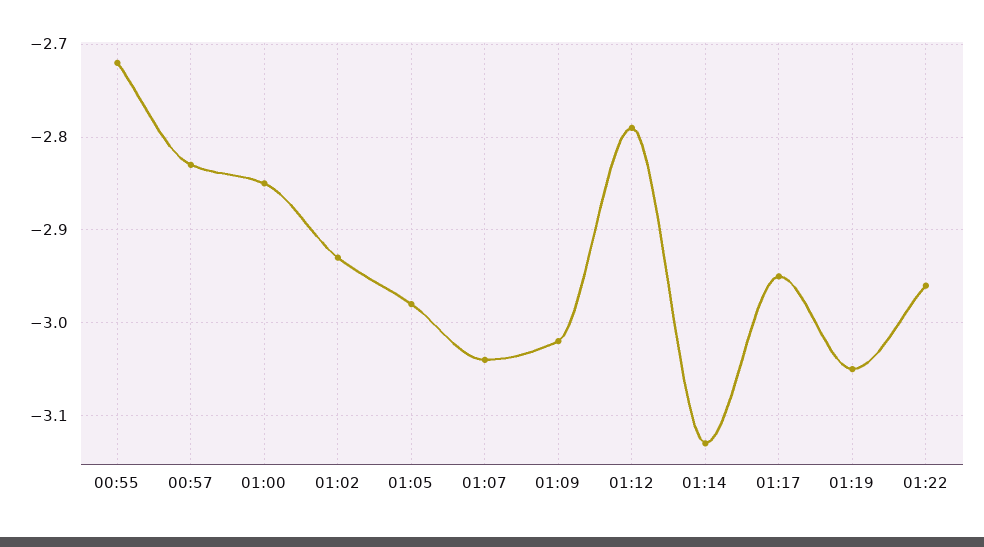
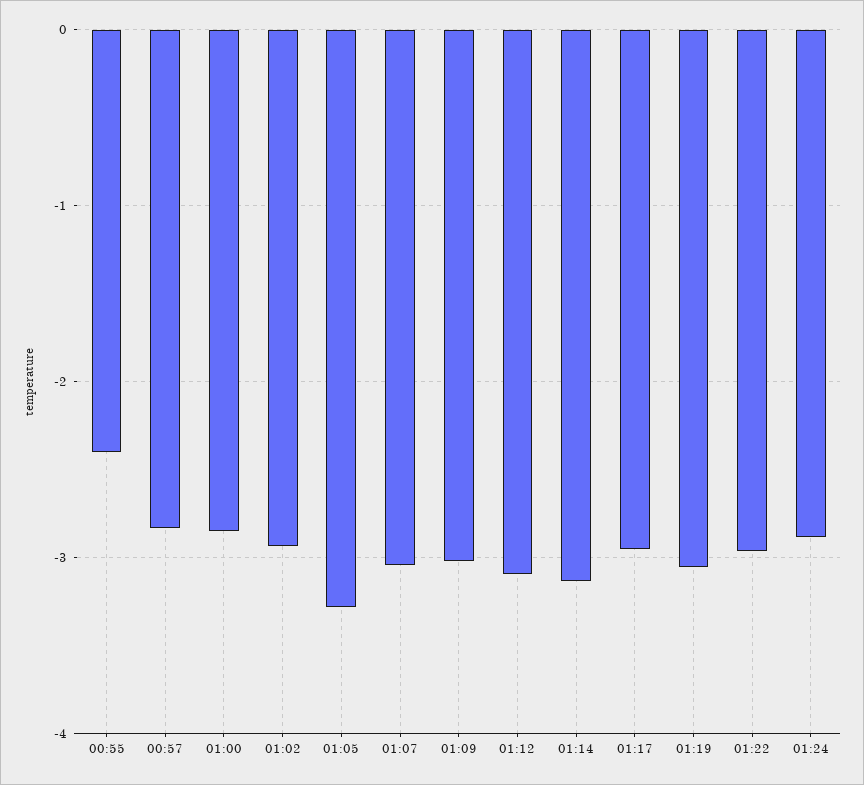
00:55: -2.72 -> -2.4
01:05: -2.98 -> -3.3
01:12: -2.79 -> -3.1
01:24: none -> -2.9

